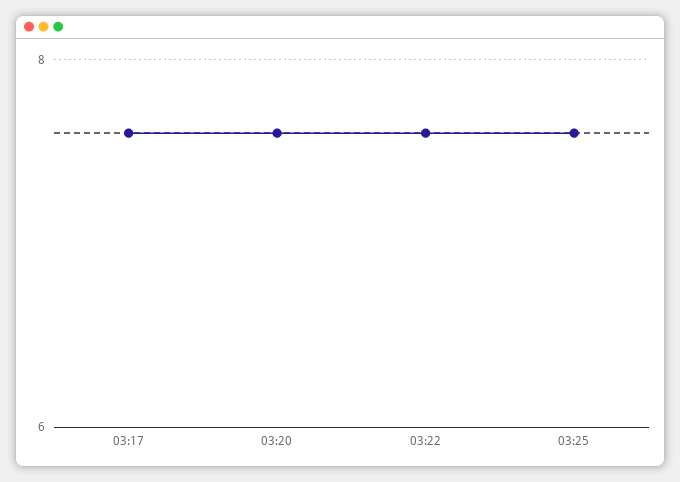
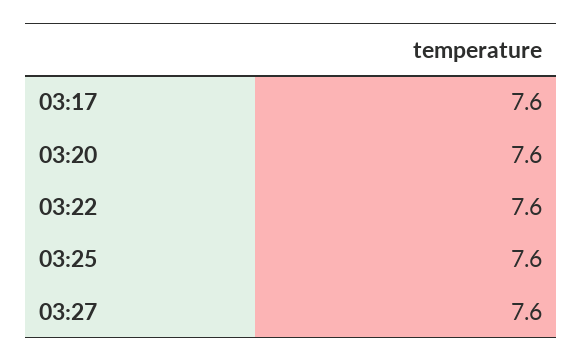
03:27: none -> 7.6

